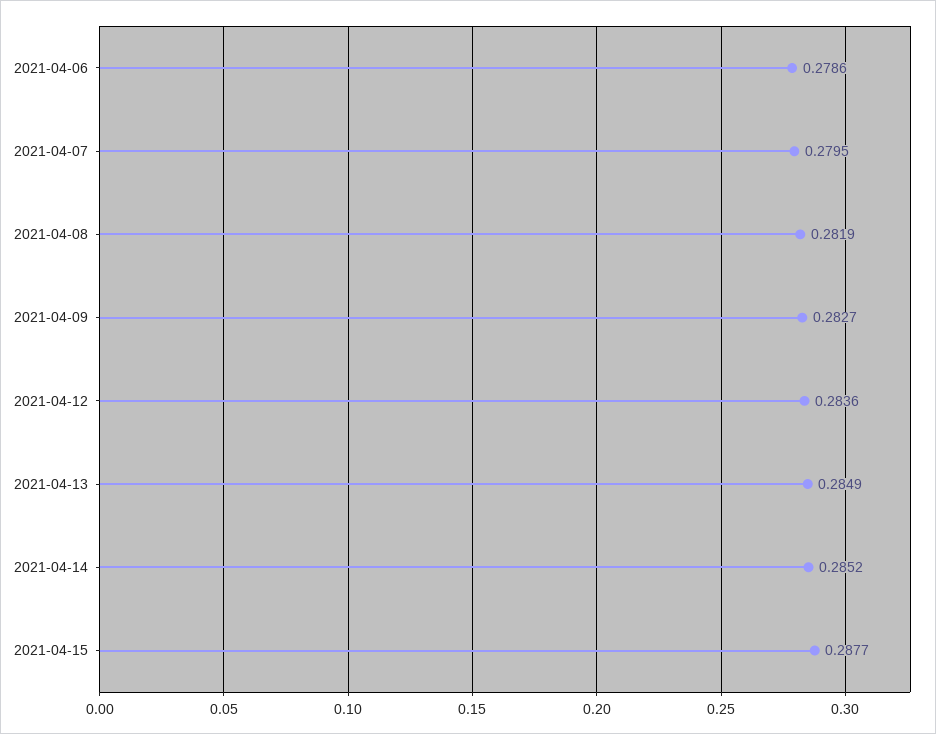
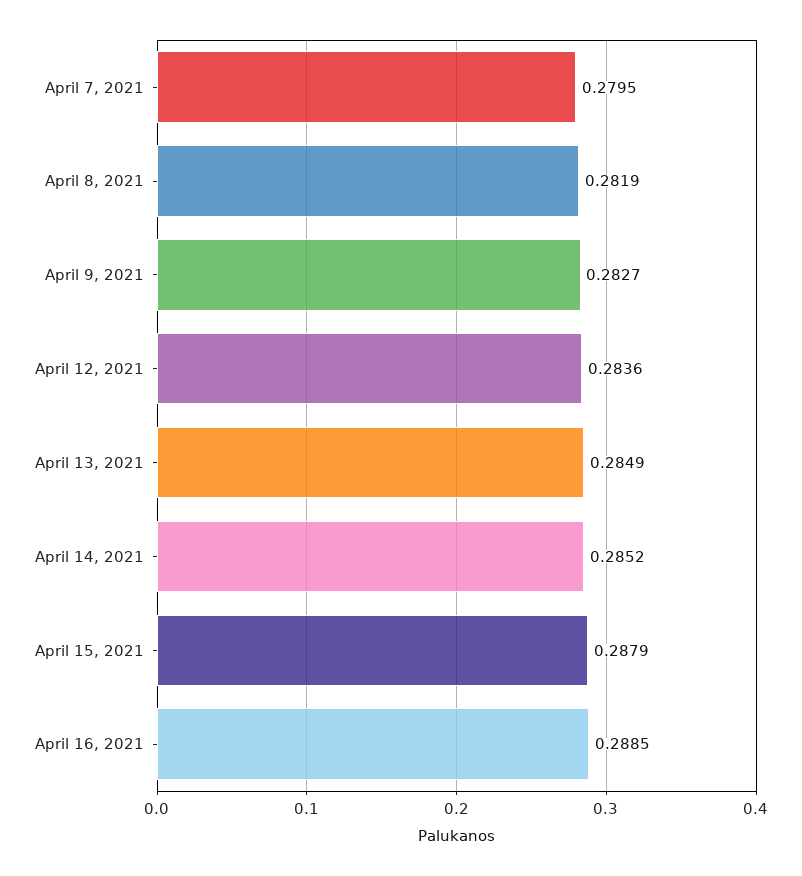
2021-04-06: 0.2786 -> none
2021-04-15: 0.2877 -> 0.2879
April 16, 2021: none -> 0.2885

